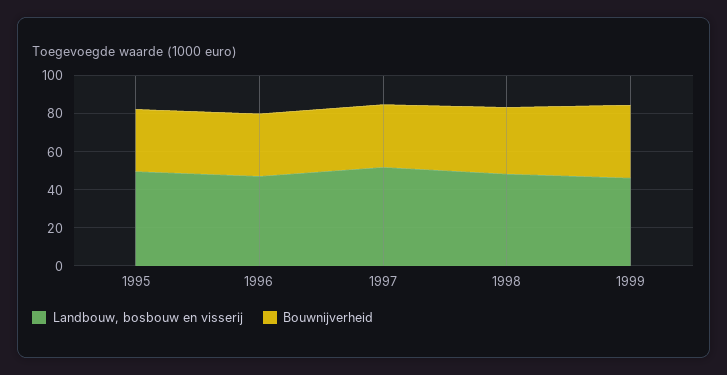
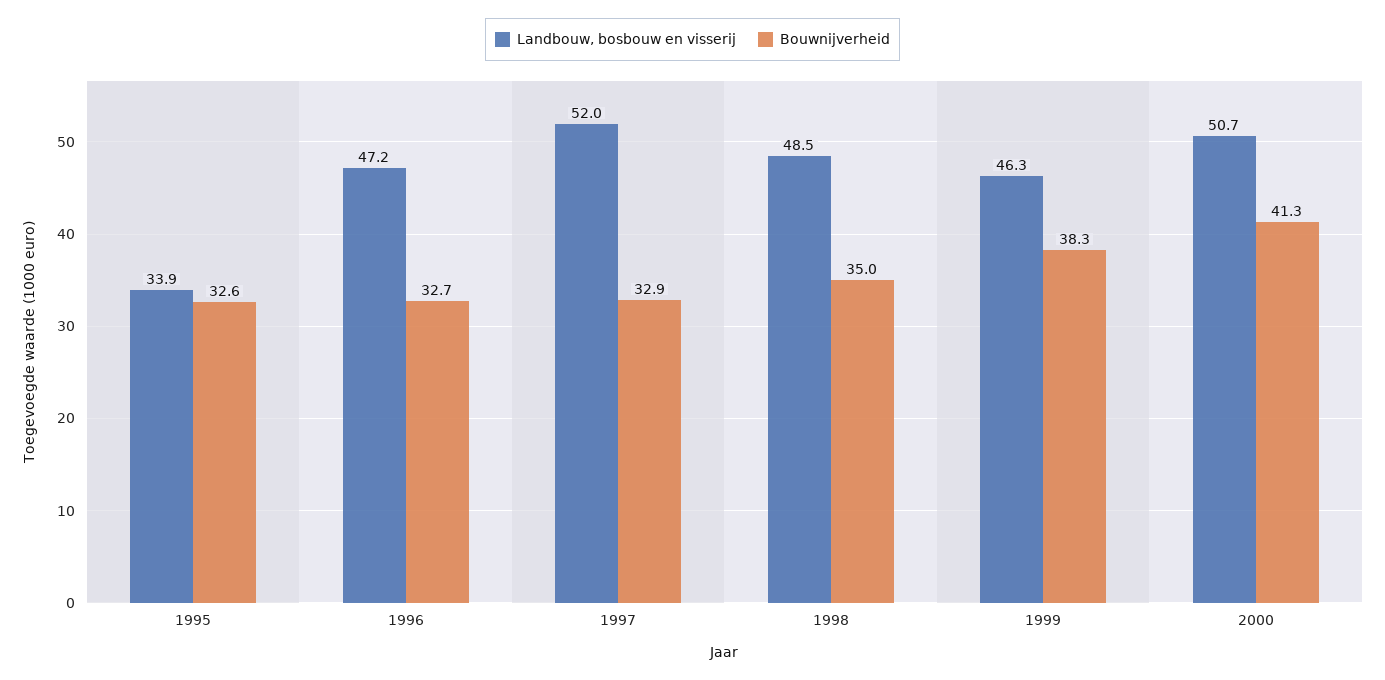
Landbouw, bosbouw en visserij, 1995: 50 -> 33.9
Landbouw, bosbouw en visserij, 2000: none -> 50.7
Bouwnijverheid, 2000: none -> 41.3

